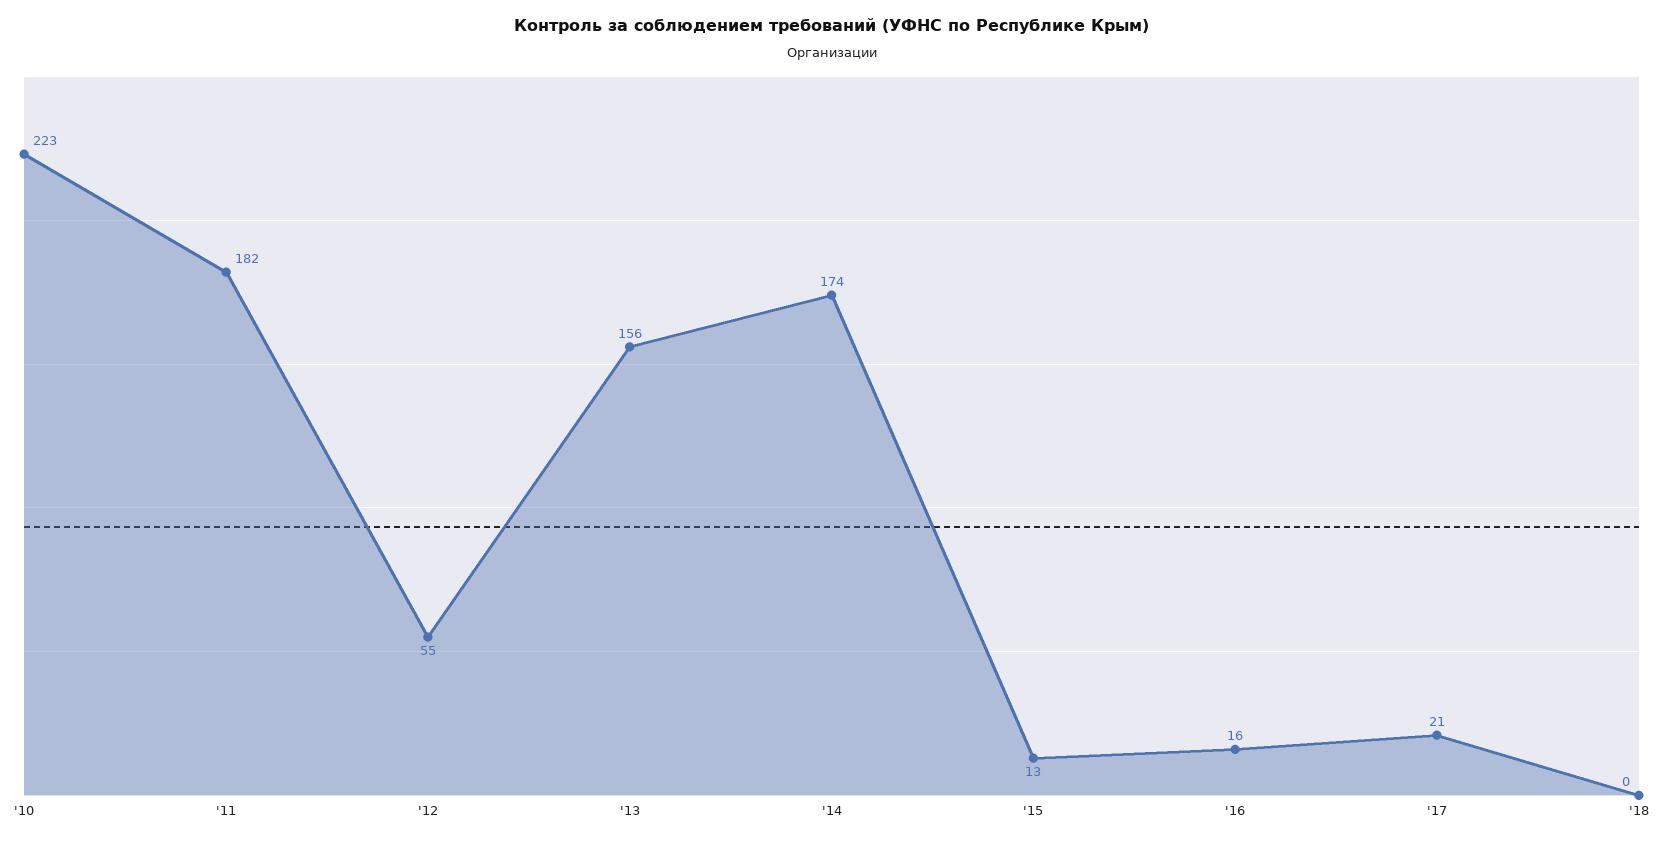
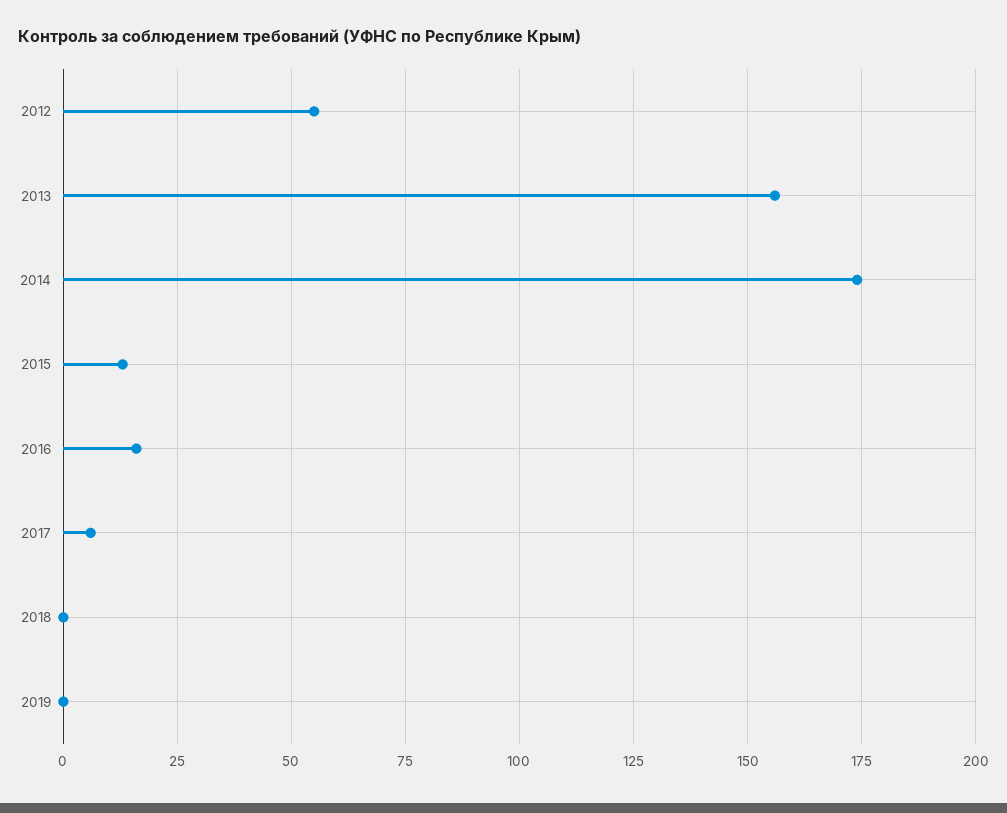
'10: 223 -> none
'11: 182 -> none
'17: 21 -> 5
2019: none -> 0

